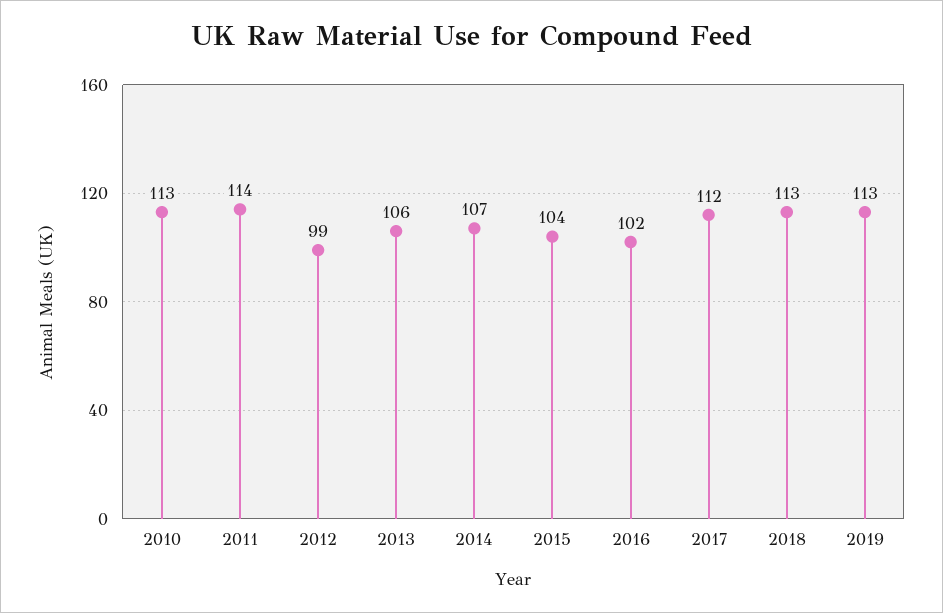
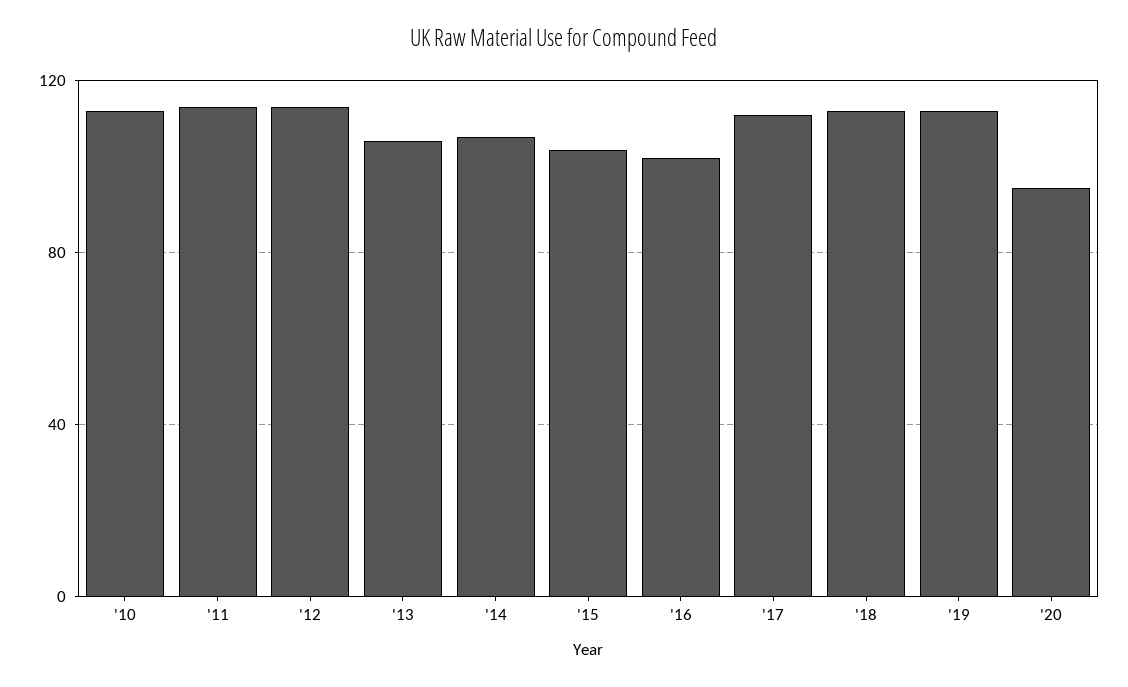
2012: 99 -> 115
'20: none -> 95

